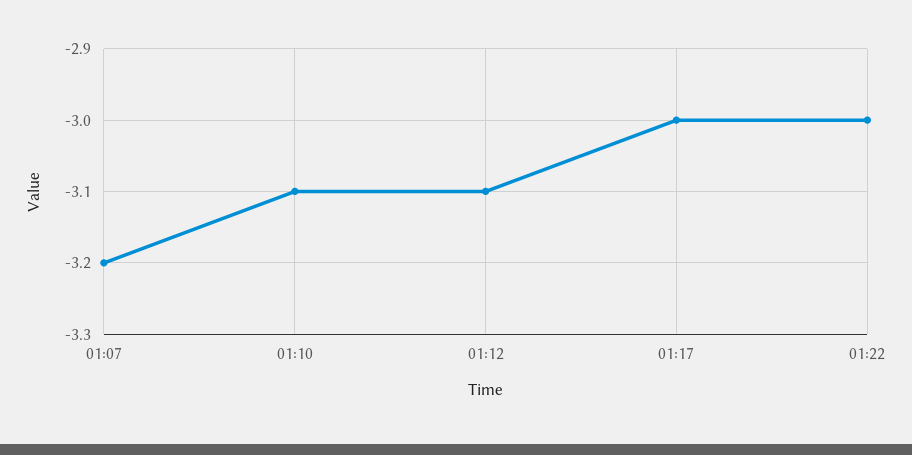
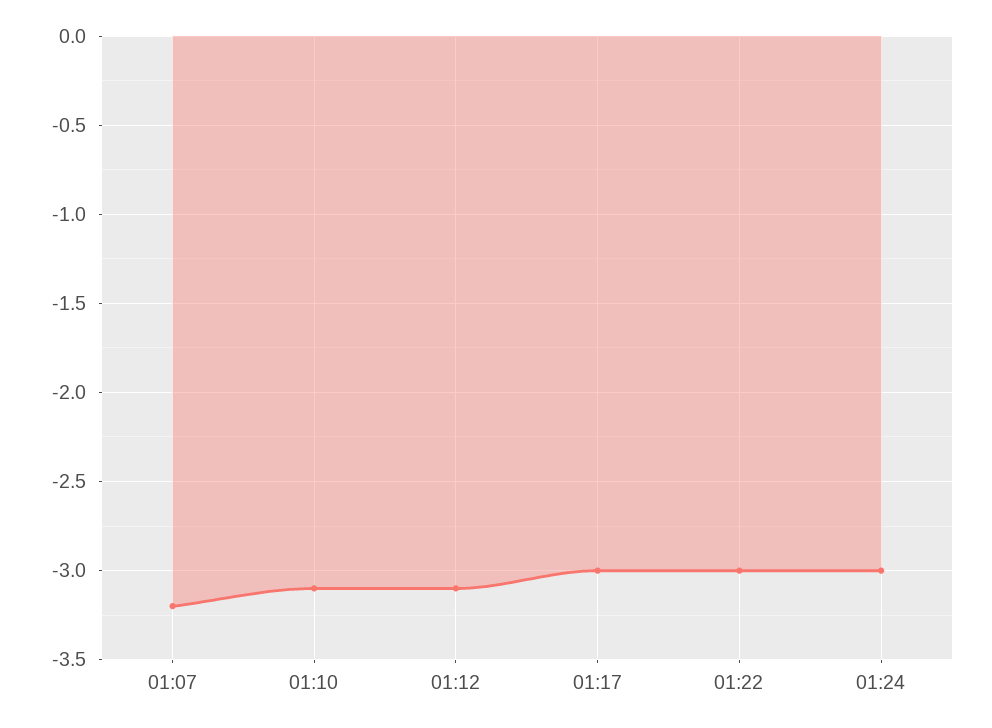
01:24: none -> -3

